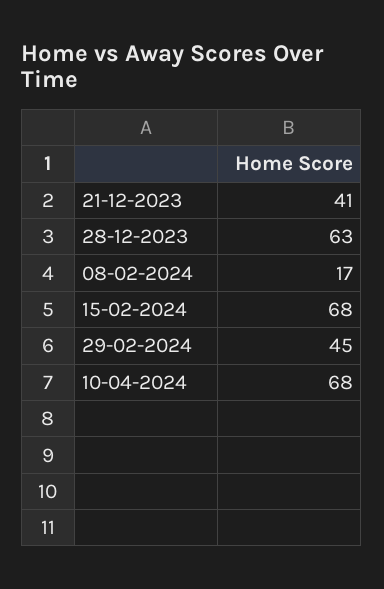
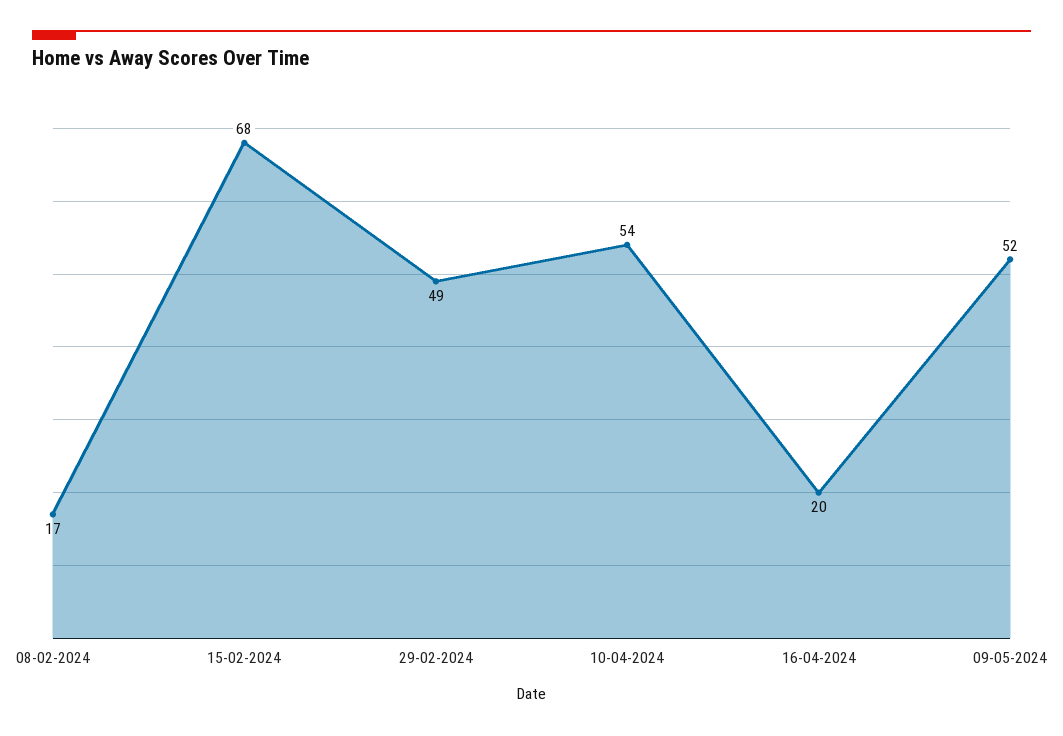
21-12-2023: 41 -> none
28-12-2023: 63 -> none
29-02-2024: 45 -> 49
10-04-2024: 68 -> 54
16-04-2024: none -> 20
09-05-2024: none -> 52

